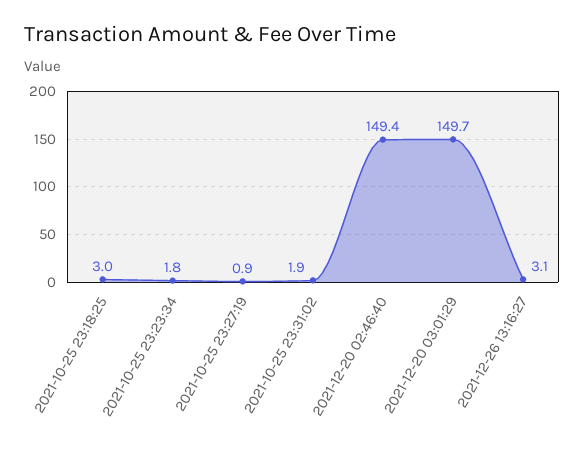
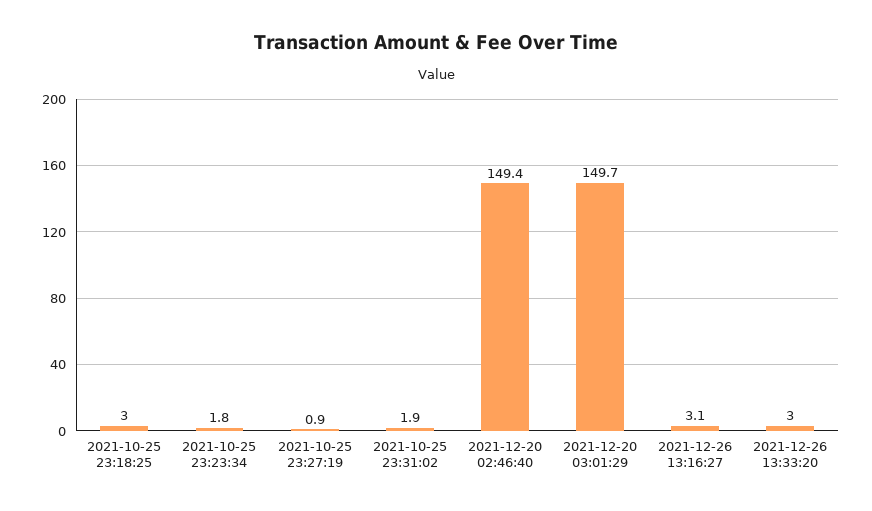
2021-12-26 13:33:20: none -> 3

